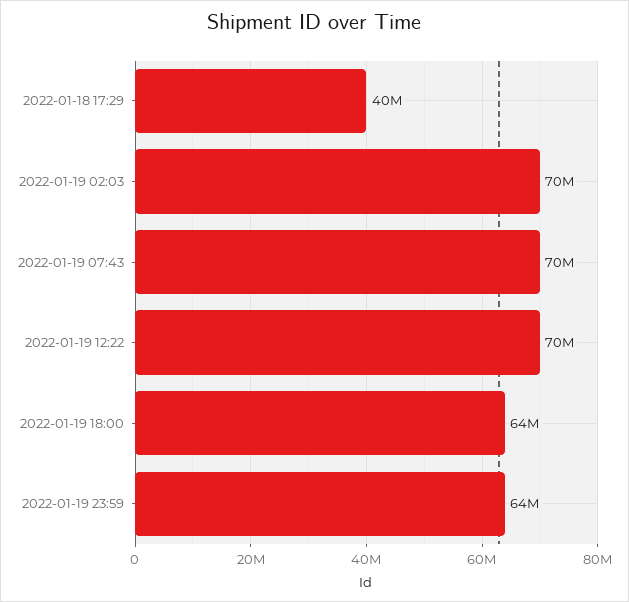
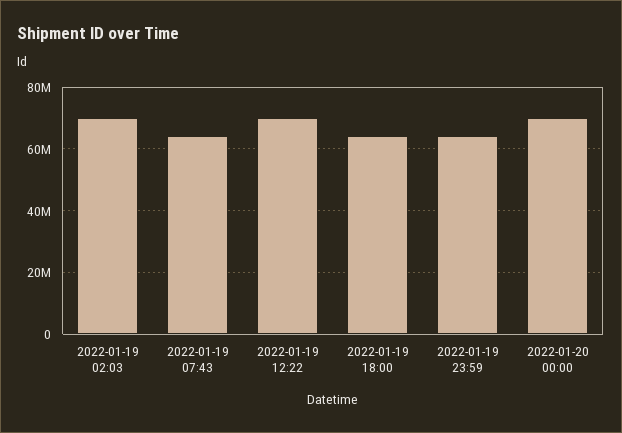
2022-01-18 17:29: 40000000 -> none
2022-01-19 07:43: 70000000 -> 64000000
2022-01-20 00:00: none -> 70000000

